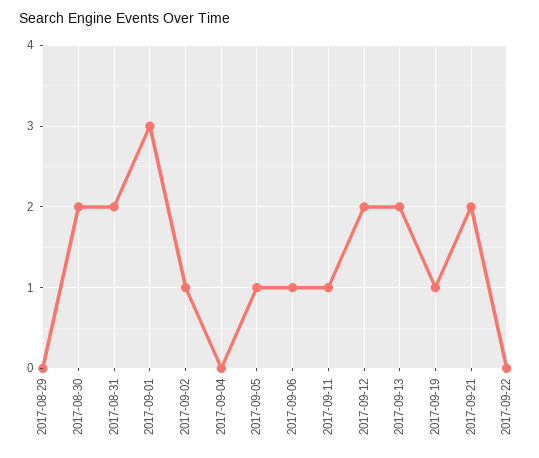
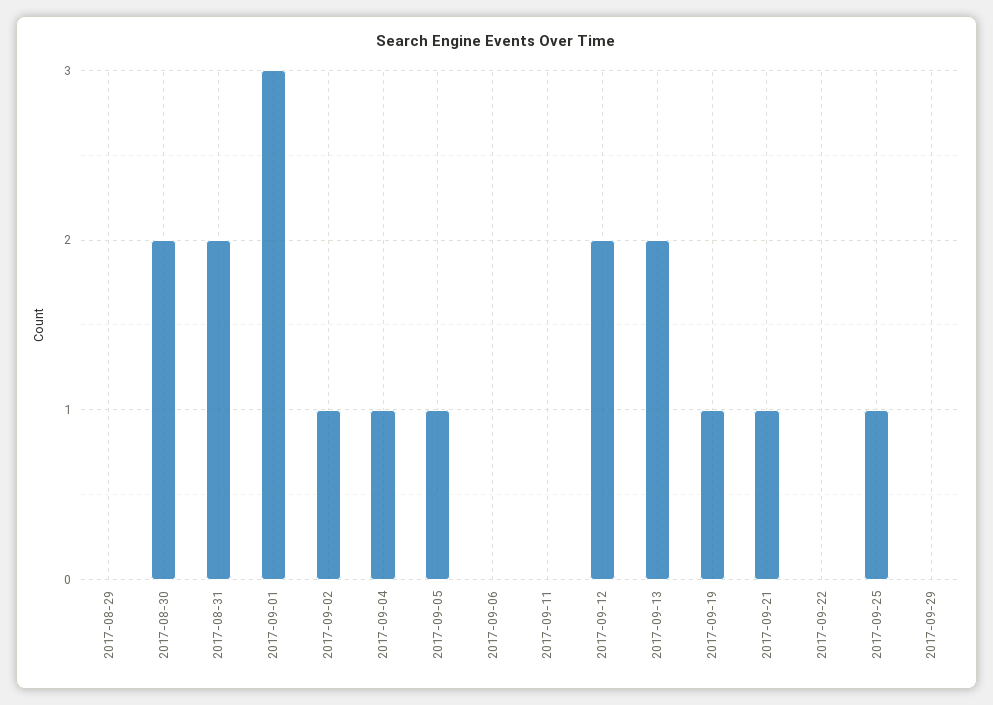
2017-09-04: 0 -> 1
2017-09-06: 1 -> 0
2017-09-11: 1 -> 0
2017-09-21: 2 -> 1
2017-09-25: none -> 1
2017-09-29: none -> 0

